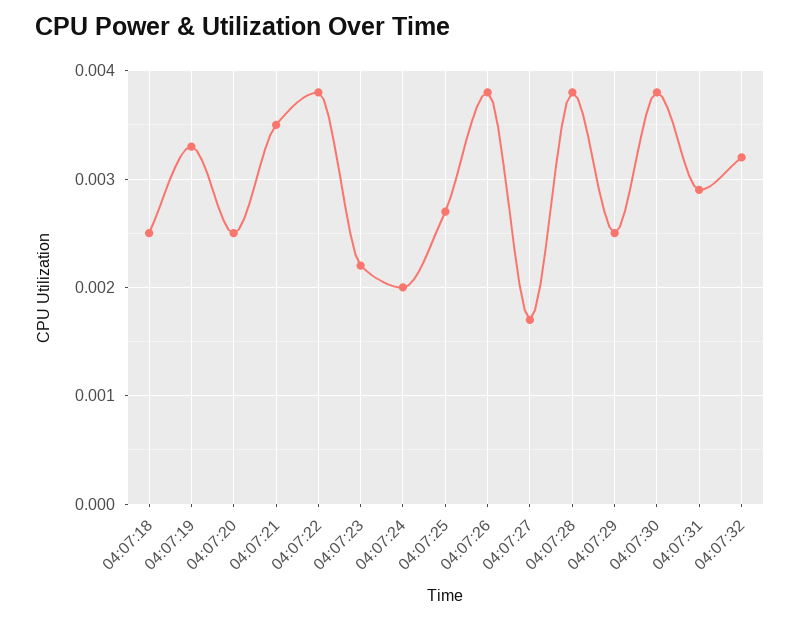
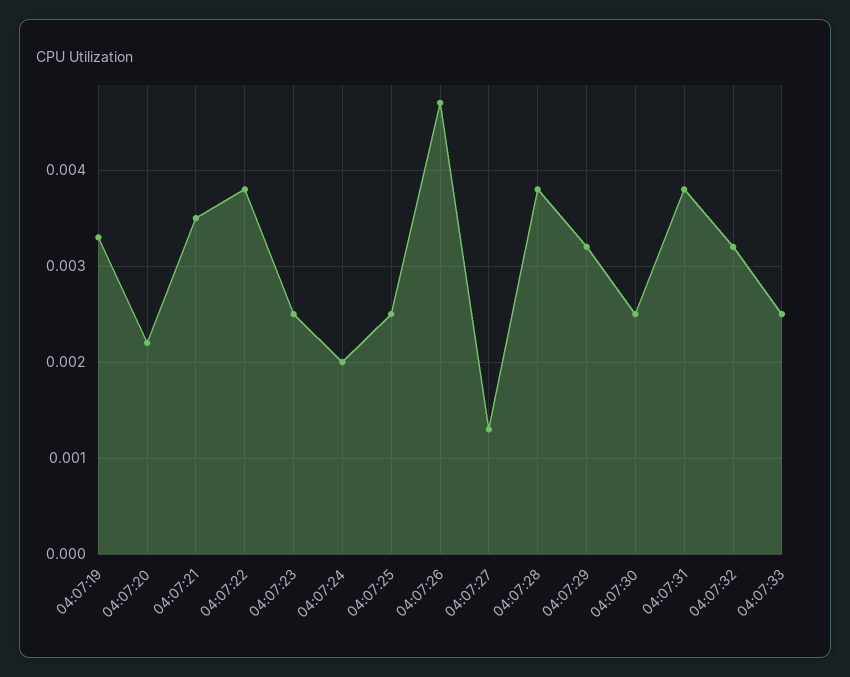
04:07:18: 0.0025 -> none
04:07:20: 0.0025 -> 0.0022
04:07:23: 0.0022 -> 0.0025
04:07:25: 0.0027 -> 0.0025
04:07:26: 0.0038 -> 0.0047
04:07:27: 0.0017 -> 0.0013
04:07:29: 0.0025 -> 0.0032
04:07:30: 0.0038 -> 0.0025
04:07:31: 0.0029 -> 0.0038
04:07:33: none -> 0.0025

